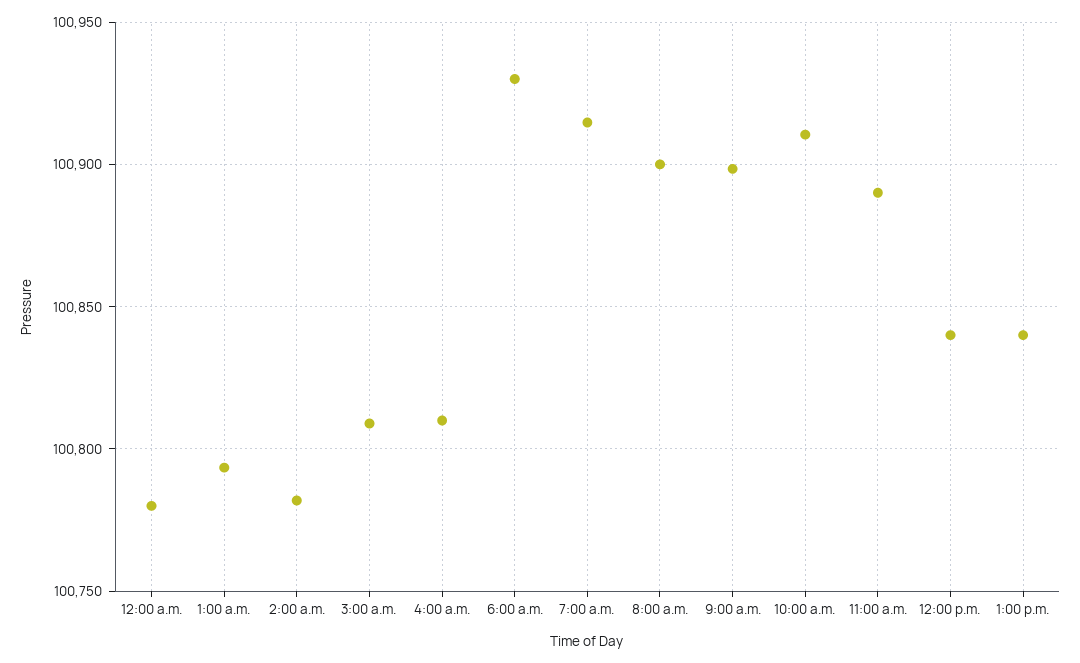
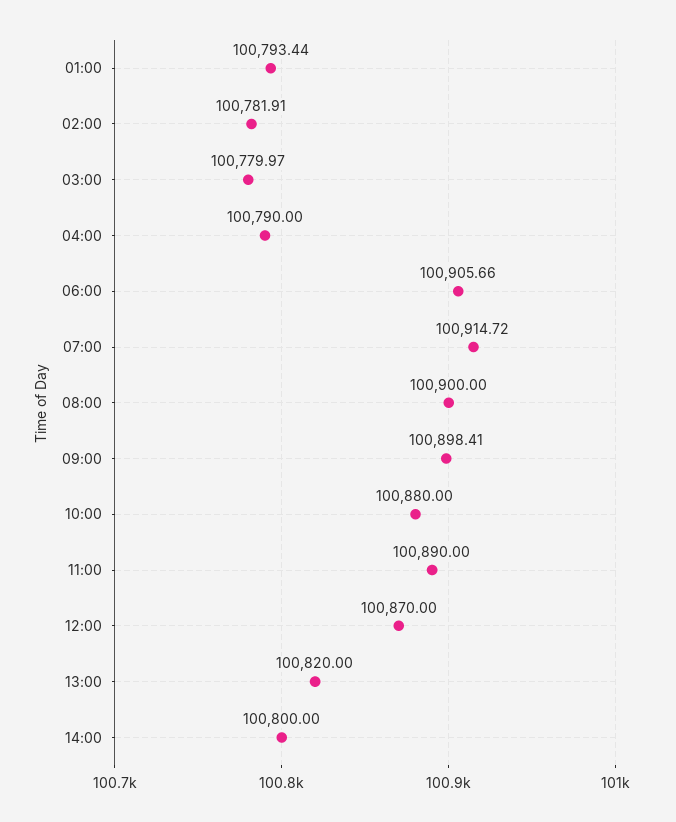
12:00 a.m.: 100780 -> none
3:00 a.m.: 100810 -> 100779.97
4:00 a.m.: 100810 -> 100790
6:00 a.m.: 100930 -> 100905.66
10:00 a.m.: 100910 -> 100880
12:00 p.m.: 100840 -> 100870
1:00 p.m.: 100840 -> 100820
14:00: none -> 100800

